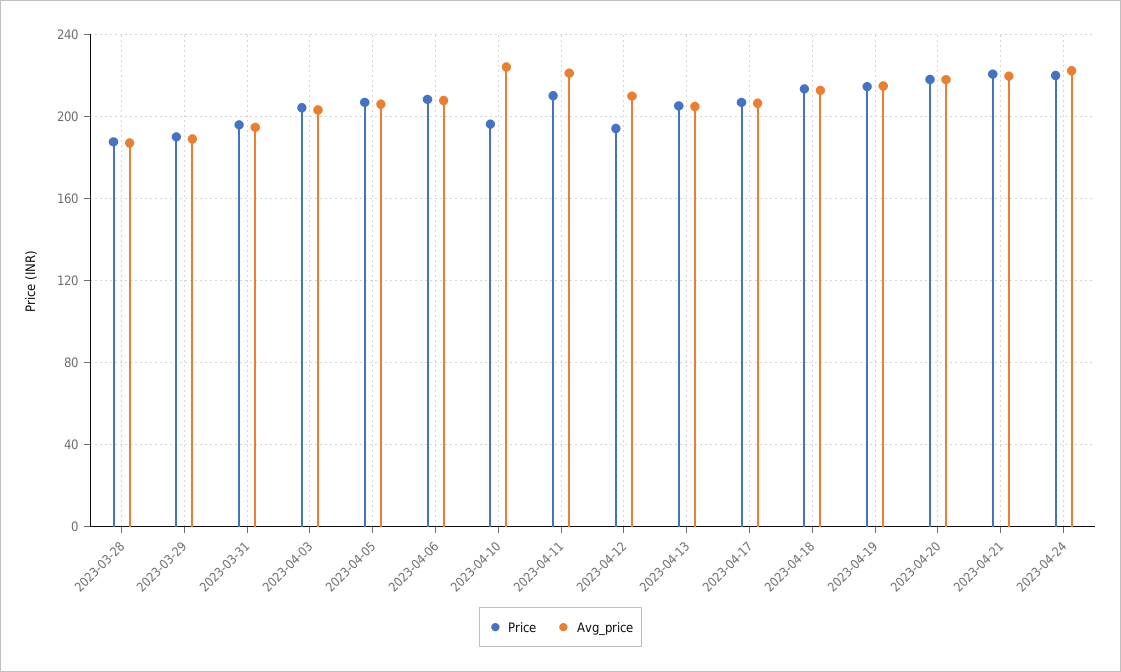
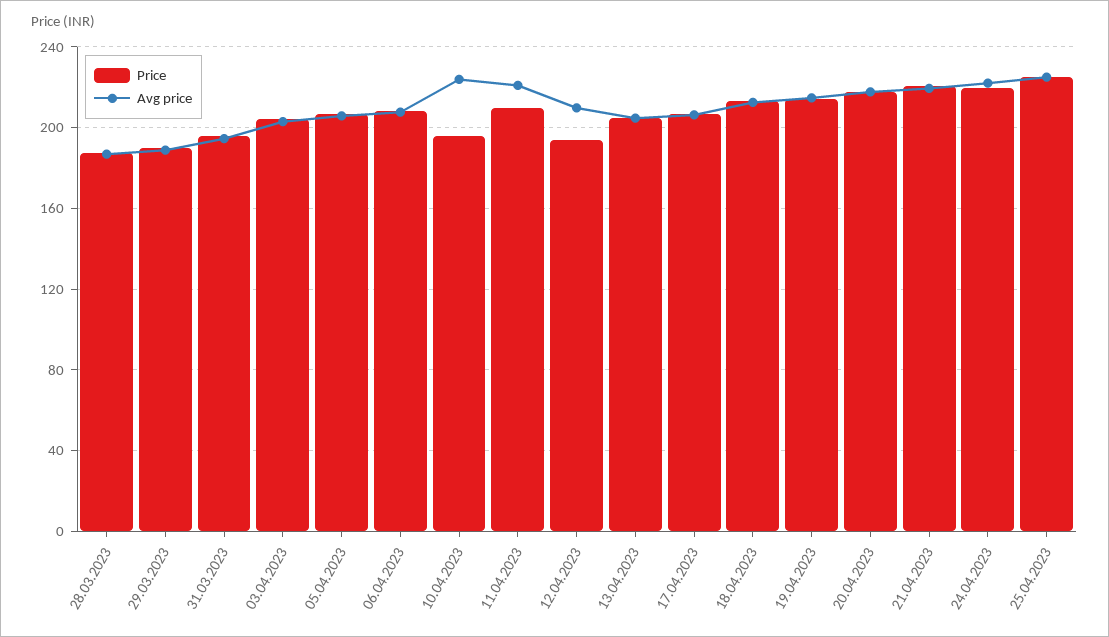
Price, 25.04.2023: none -> 225
Avg_price, 25.04.2023: none -> 225

